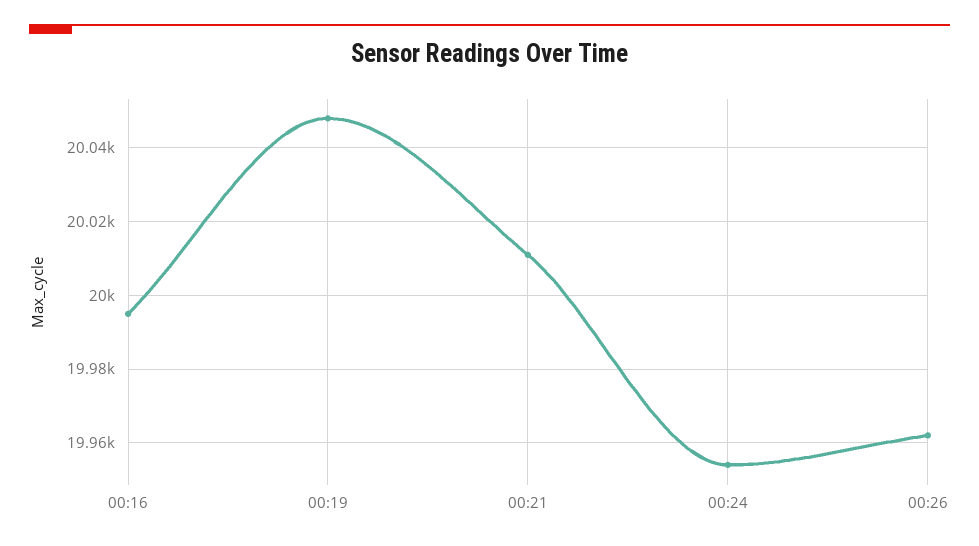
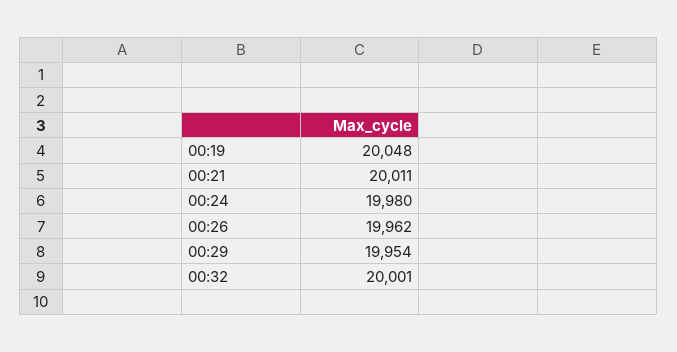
00:16: 19995 -> none
00:24: 19955 -> 19980
00:29: none -> 19954
00:32: none -> 20001

